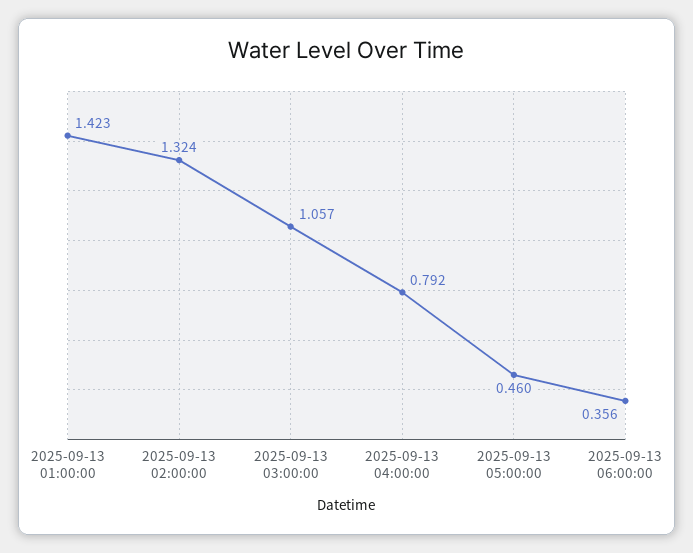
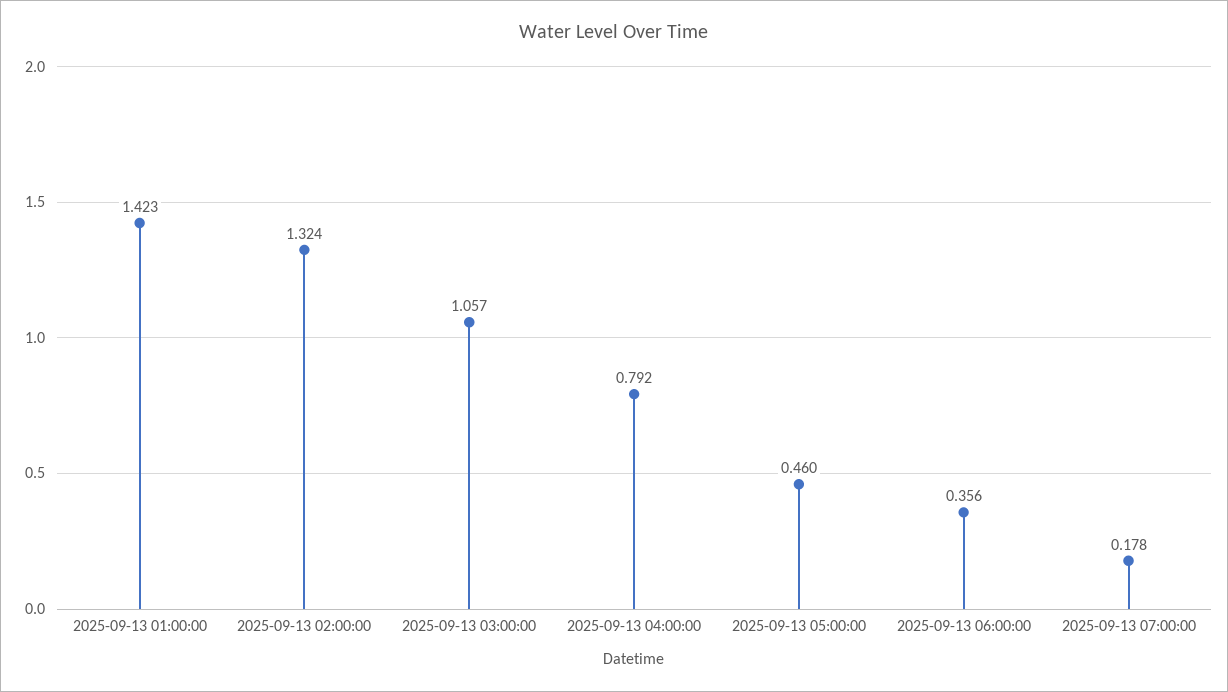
2025-09-13 07:00:00: none -> 0.178

